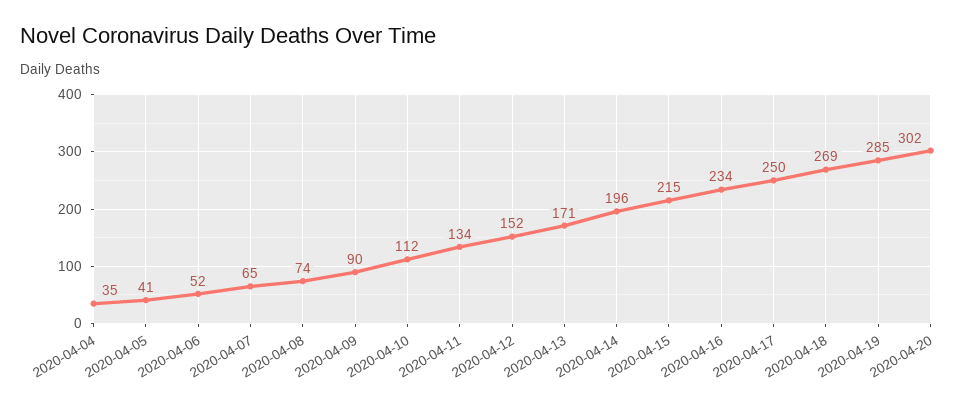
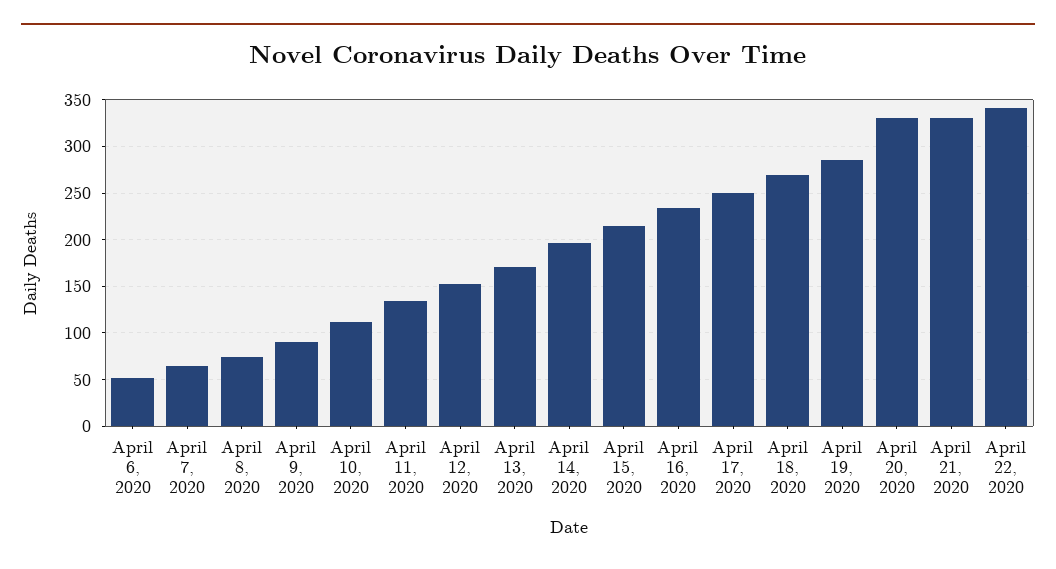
2020-04-04: 35 -> none
2020-04-05: 41 -> none
2020-04-20: 302 -> 330
April 21, 2020: none -> 330
April 22, 2020: none -> 340

